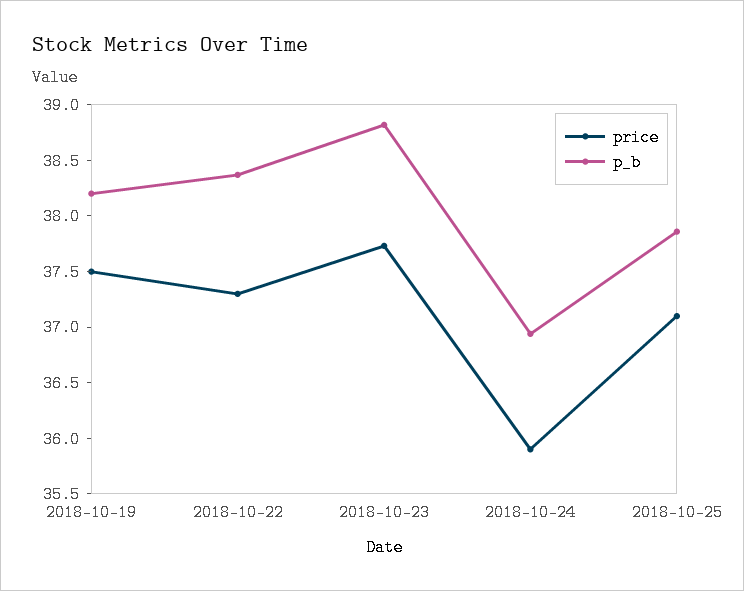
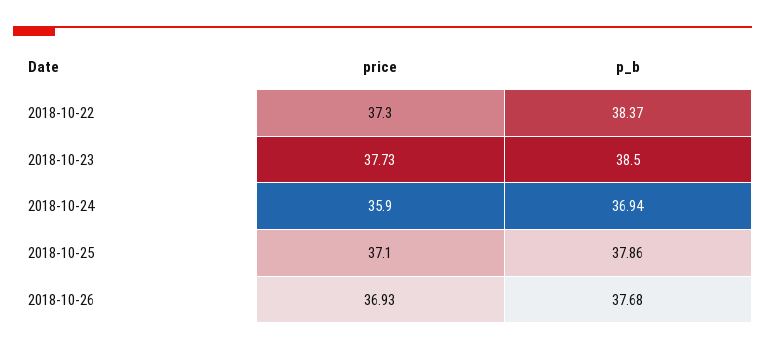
price, 2018-10-19: 37.5 -> none
p_b, 2018-10-19: 38.2 -> none
p_b, 2018-10-23: 38.8 -> 38.5
price, 2018-10-26: none -> 36.93
p_b, 2018-10-26: none -> 37.68

